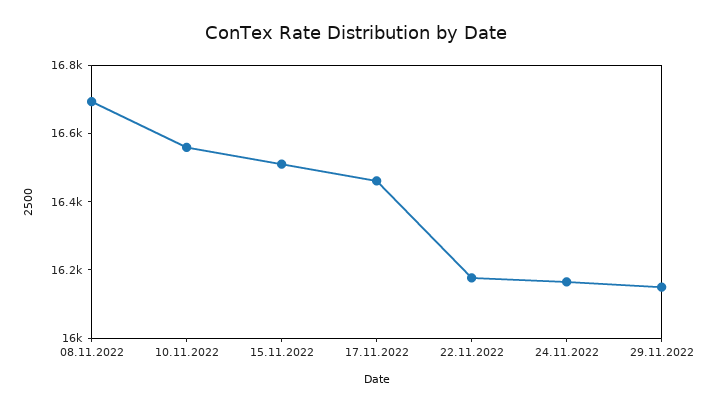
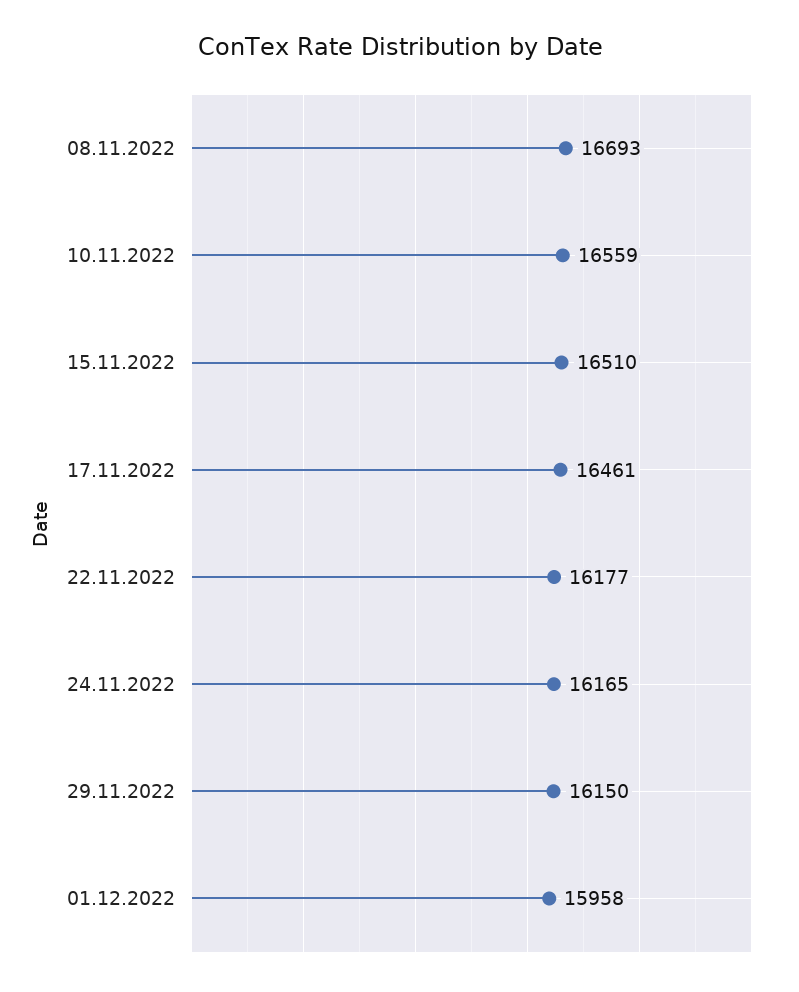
01.12.2022: none -> 15958

